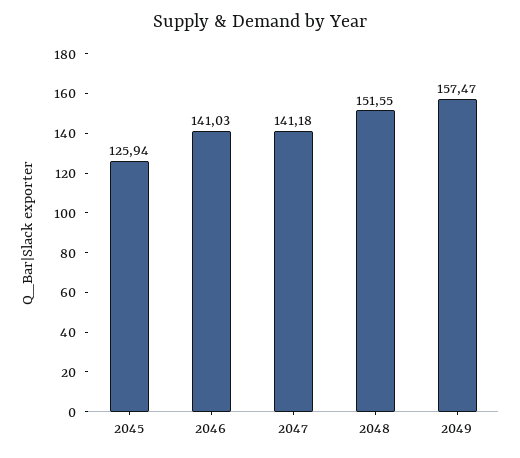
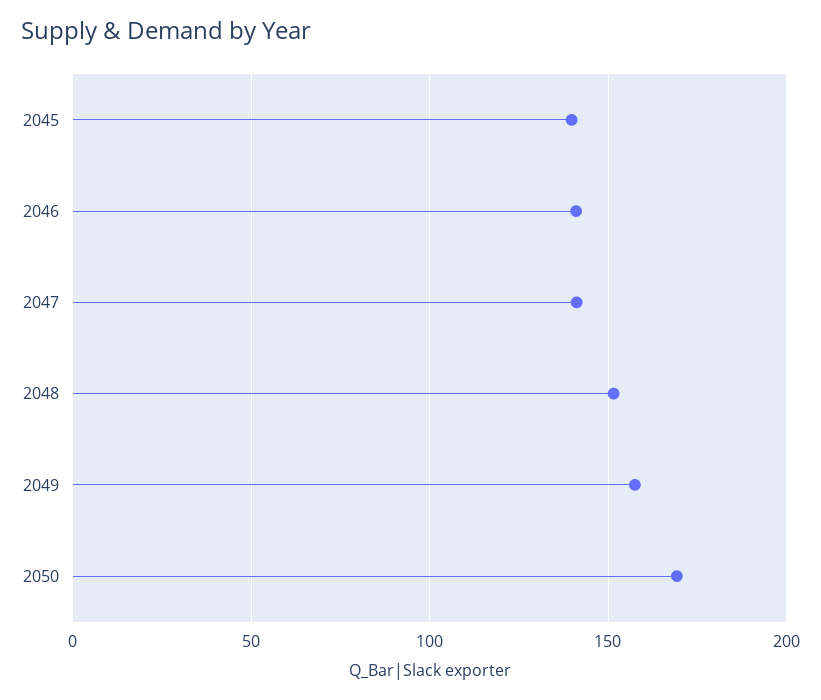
2045: 125.94 -> 140
2050: none -> 170

